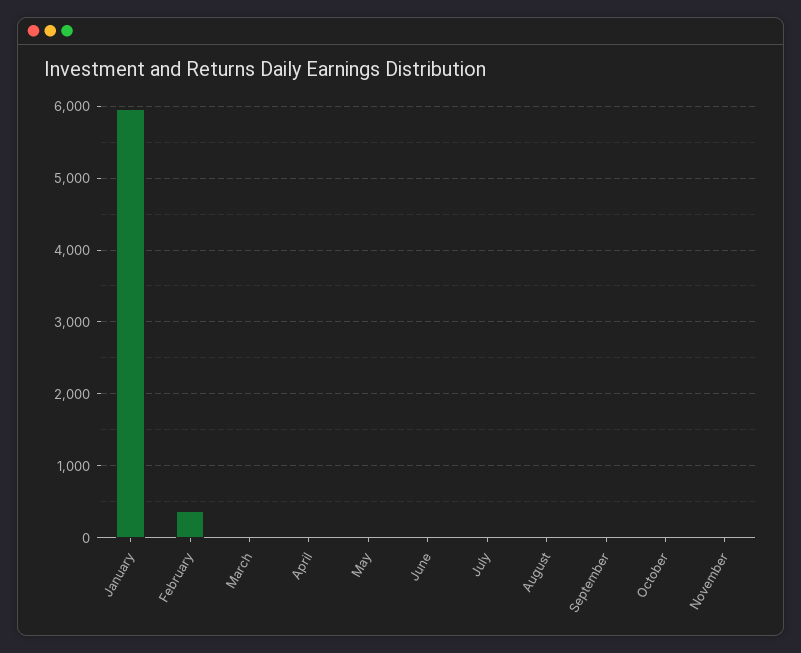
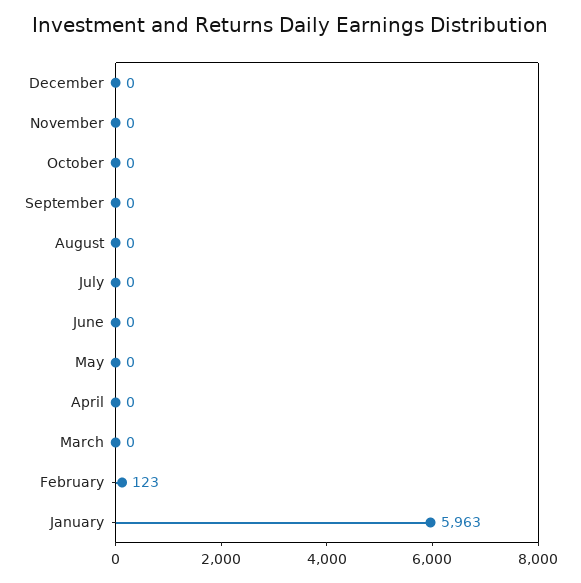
February: 400 -> 123
December: none -> 0

